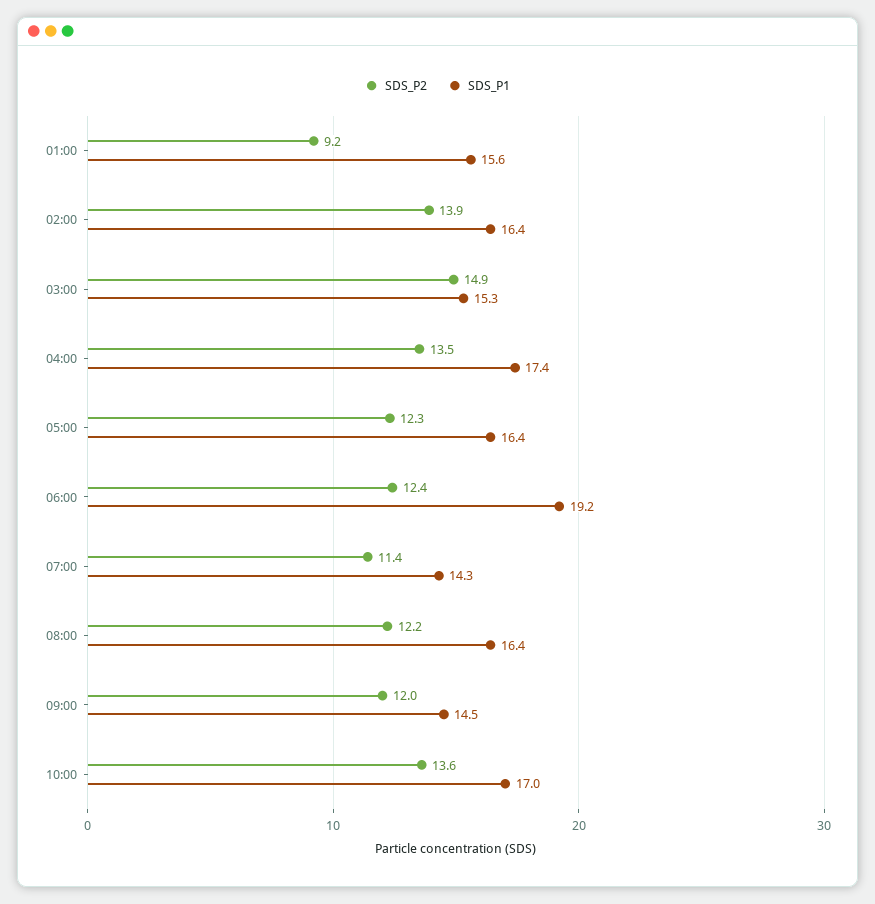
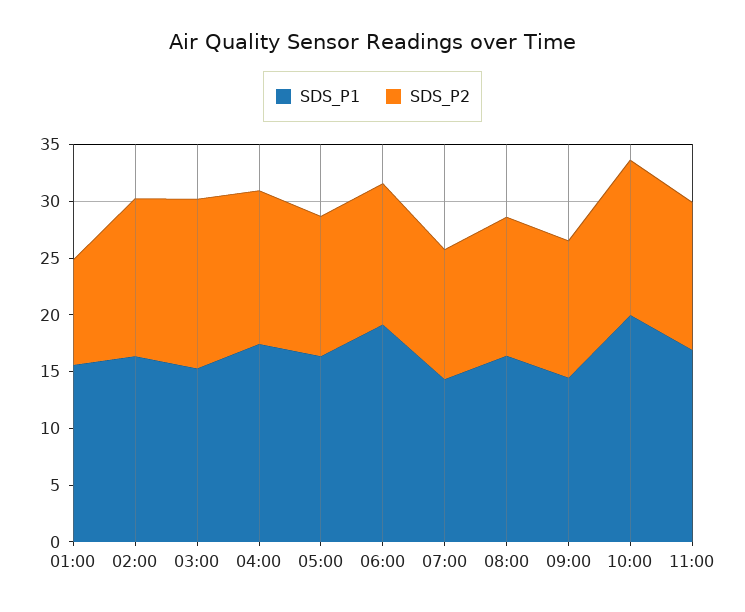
SDS_P1, 10:00: 17 -> 20
SDS_P1, 11:00: none -> 17
SDS_P2, 11:00: none -> 13

